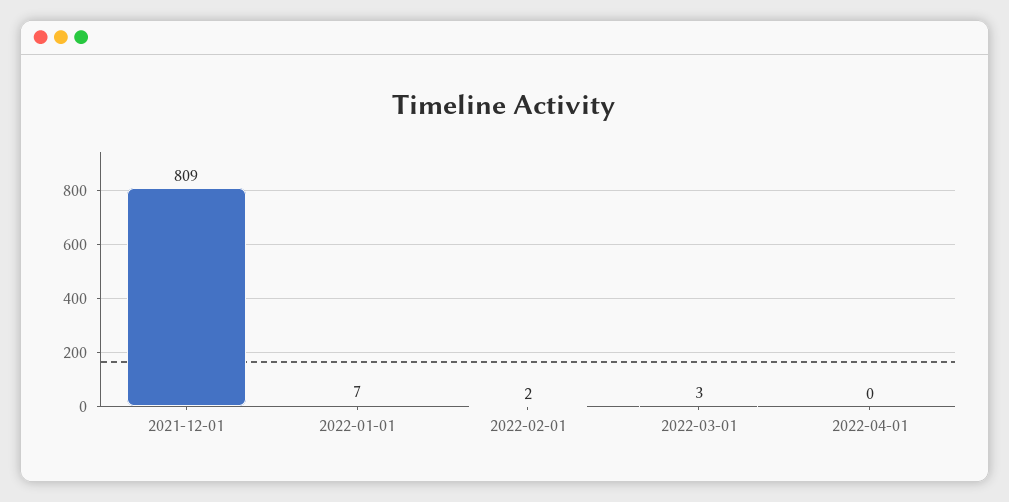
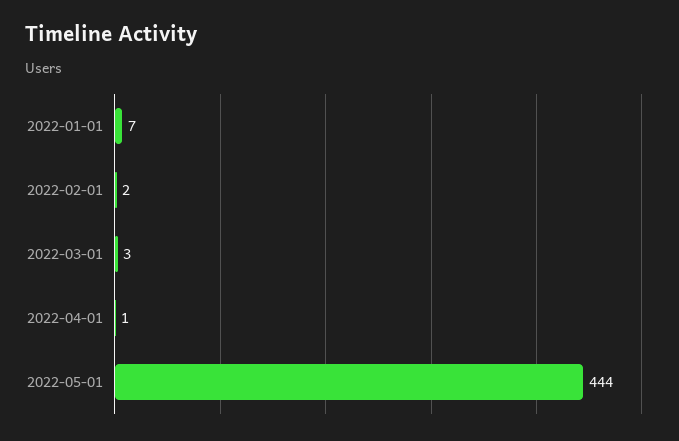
2021-12-01: 809 -> none
2022-04-01: 0 -> 1
2022-05-01: none -> 444

